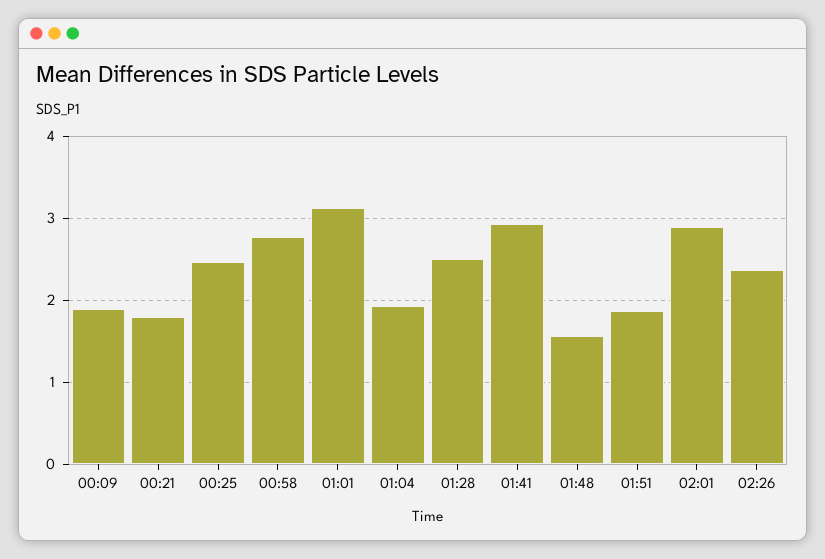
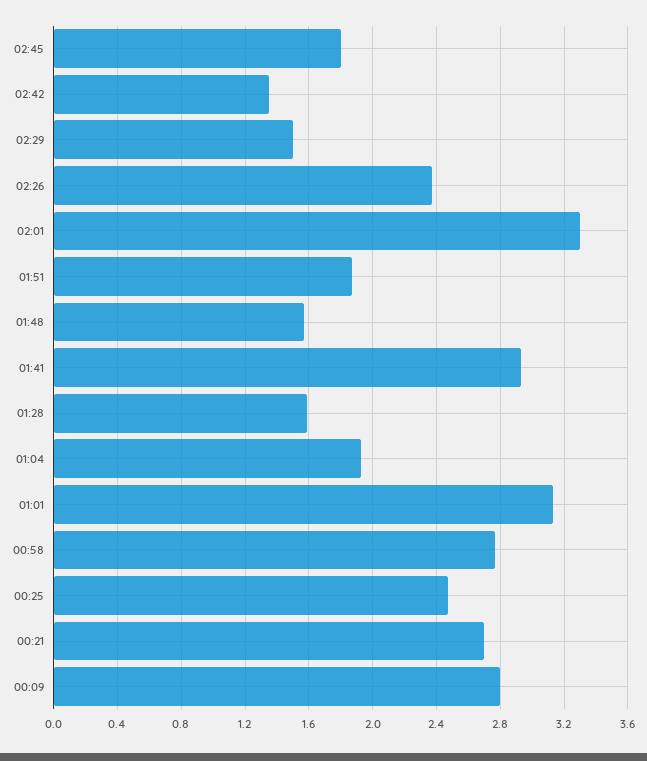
00:09: 1.9 -> 2.8
00:21: 1.8 -> 2.7
01:28: 2.5 -> 1.6
02:01: 2.9 -> 3.3
02:45: none -> 1.8
02:42: none -> 1.35
02:29: none -> 1.5

